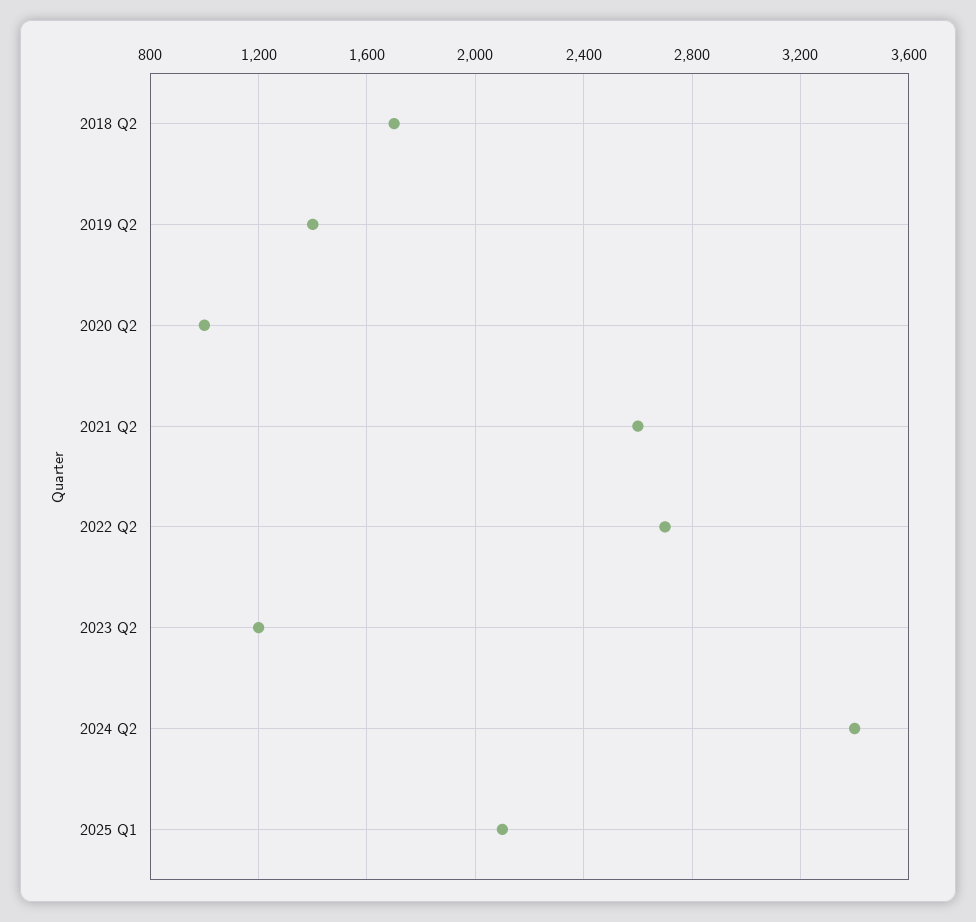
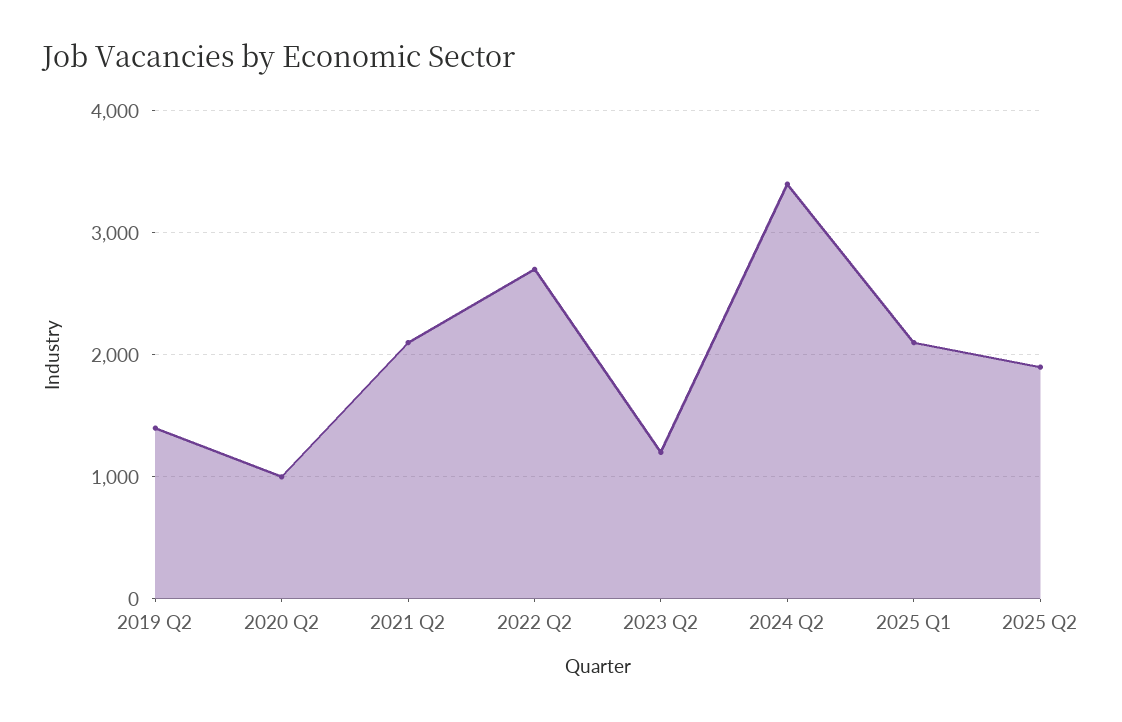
2018 Q2: 1700 -> none
2021 Q2: 2600 -> 2100
2025 Q2: none -> 1900

